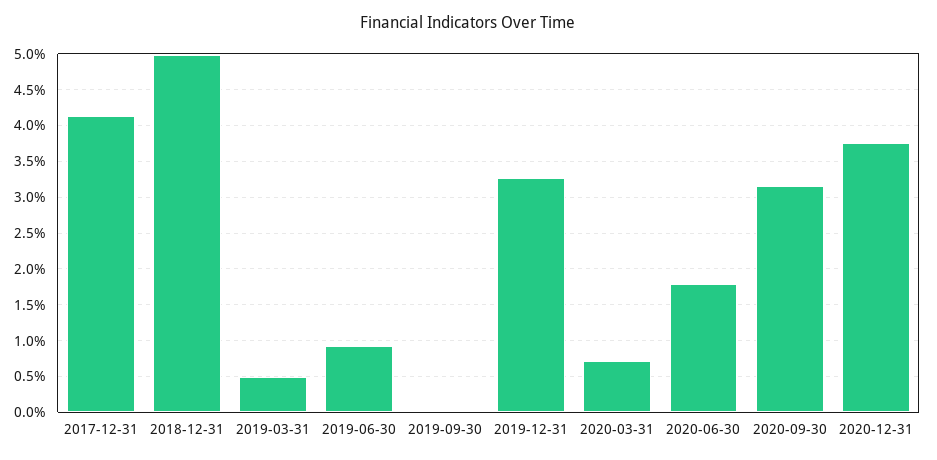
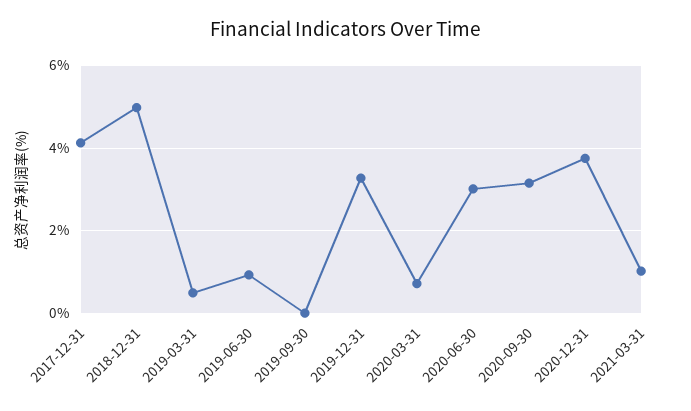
2020-06-30: 1.8 -> 3
2021-03-31: none -> 1

